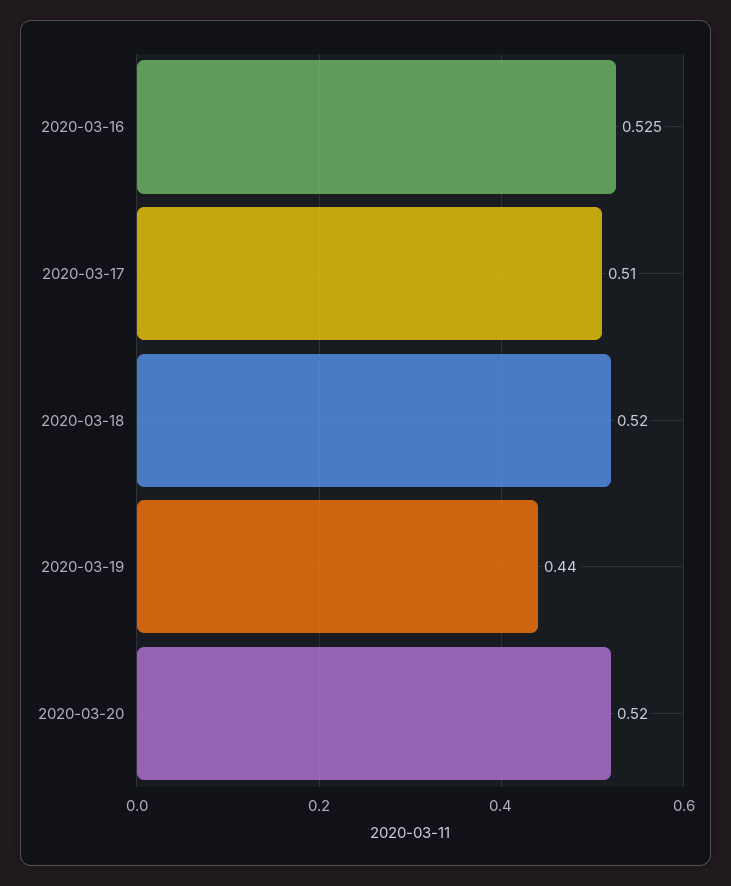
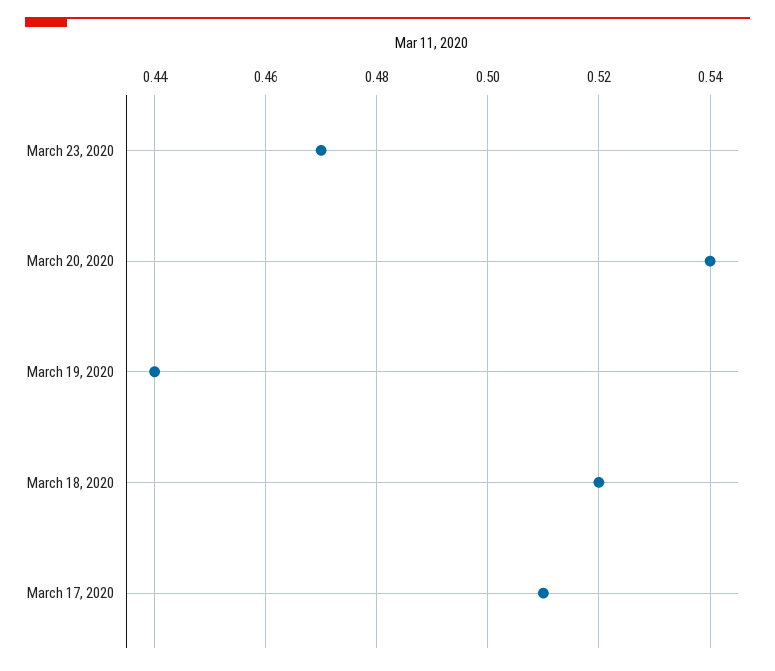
2020-03-16: 0.525 -> none
2020-03-20: 0.52 -> 0.54
March 23, 2020: none -> 0.47

